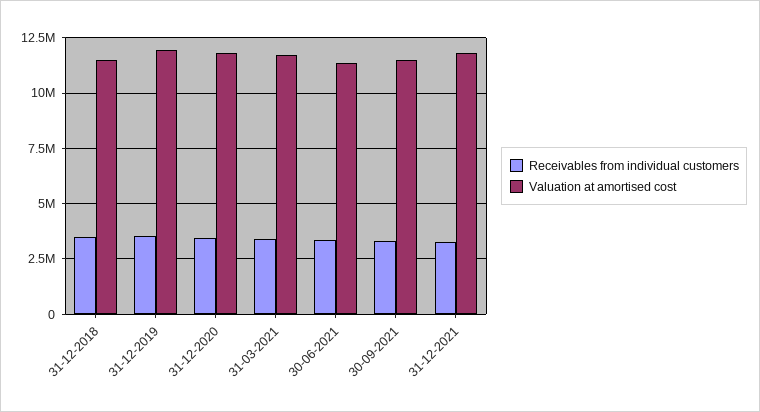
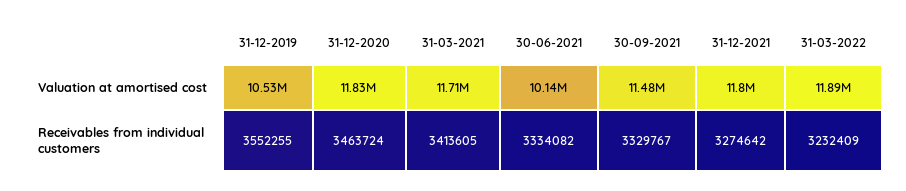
Receivables from individual customers, 31-12-2018: 3500000 -> none
Valuation at amortised cost, 31-12-2018: 11500000 -> none
Valuation at amortised cost, 31-12-2019: 12000000 -> 10530000
Valuation at amortised cost, 30-06-2021: 11500000 -> 10140000
Valuation at amortised cost, 31-03-2022: none -> 11890000
Receivables from individual customers, 31-03-2022: none -> 3232409

